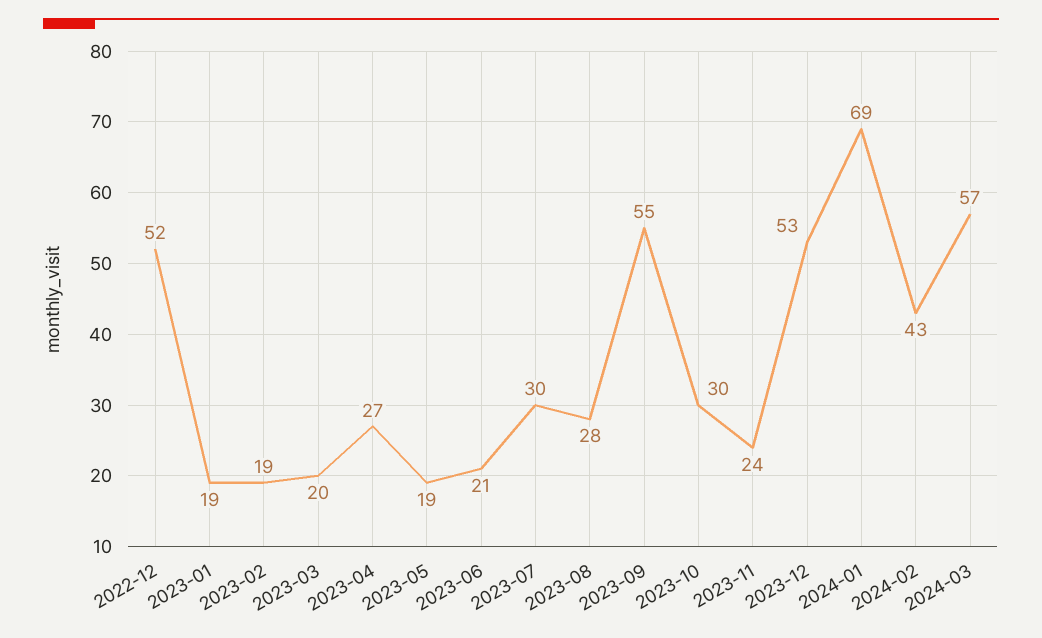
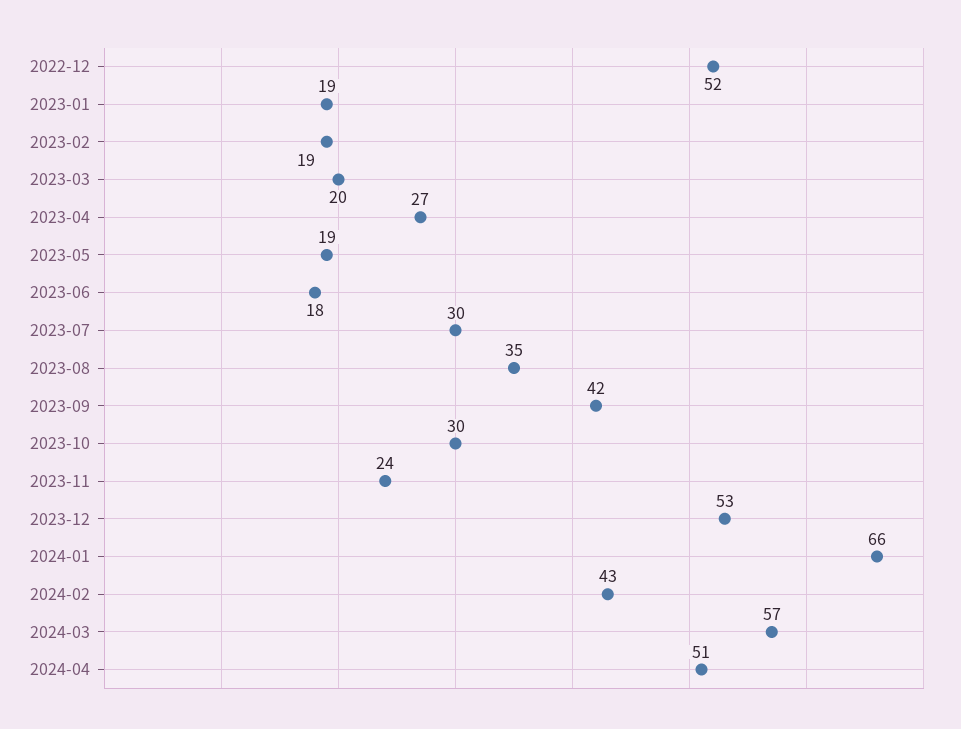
2023-06: 21 -> 18
2023-08: 28 -> 35
2023-09: 55 -> 42
2024-01: 69 -> 66
2024-04: none -> 51

